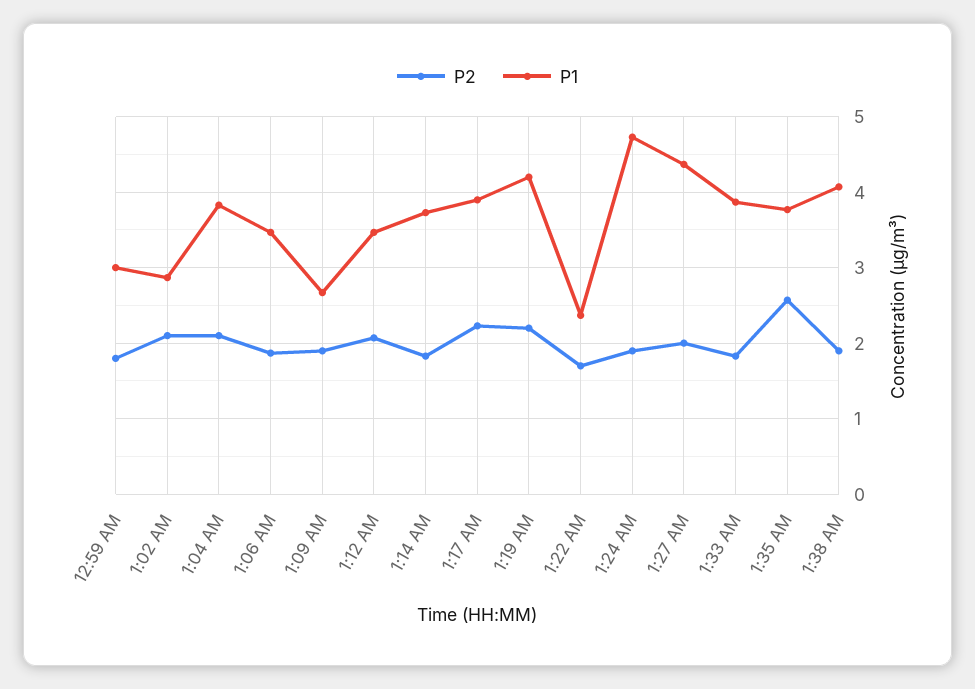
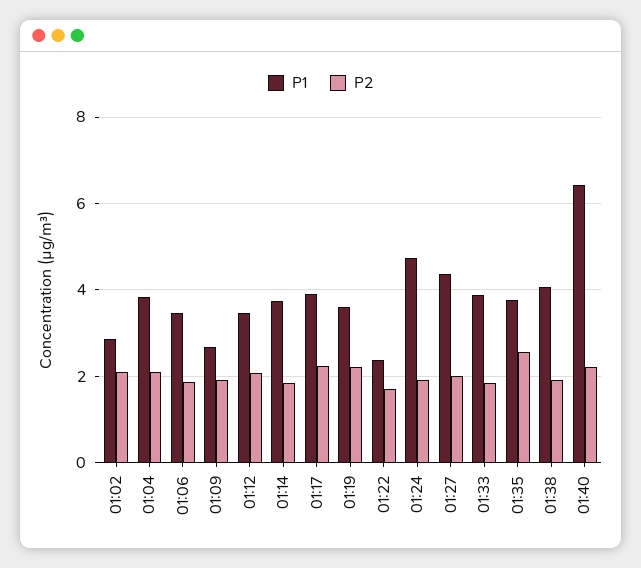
P2, 12:59 AM: 1.8 -> none
P1, 12:59 AM: 3 -> none
P1, 1:19 AM: 4.2 -> 3.6
P1, 01:40: none -> 6.4
P2, 01:40: none -> 2.2

